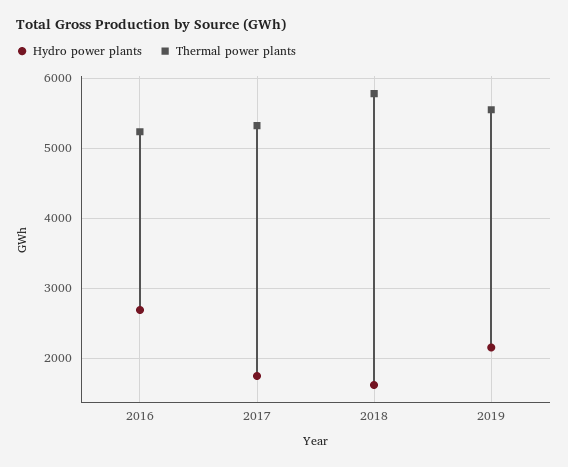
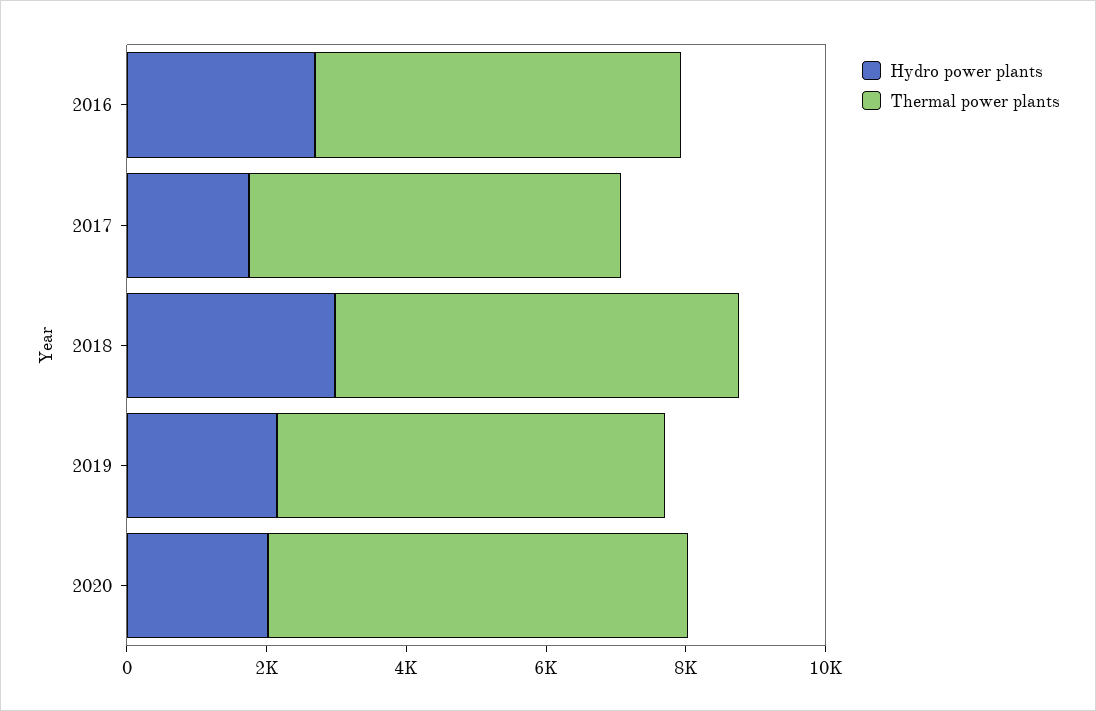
Hydro power plants, 2018: 1600 -> 3000
Hydro power plants, 2020: none -> 2000
Thermal power plants, 2020: none -> 6000

